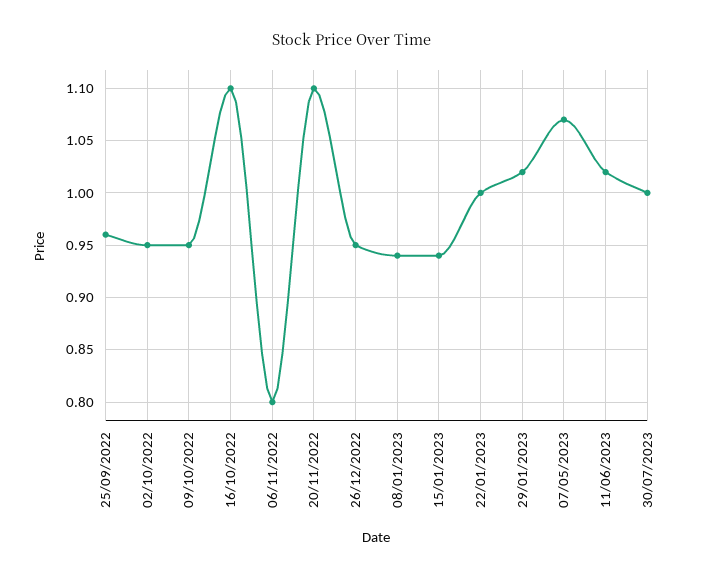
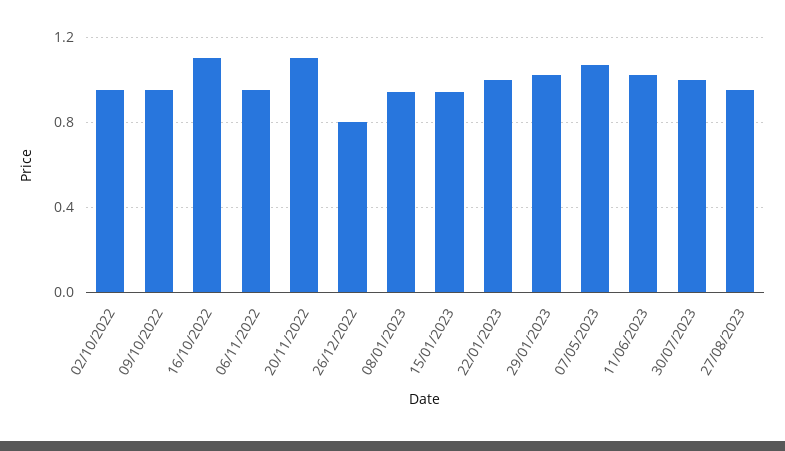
25/09/2022: 0.96 -> none
06/11/2022: 0.8 -> 0.95
26/12/2022: 0.95 -> 0.8
27/08/2023: none -> 0.95

